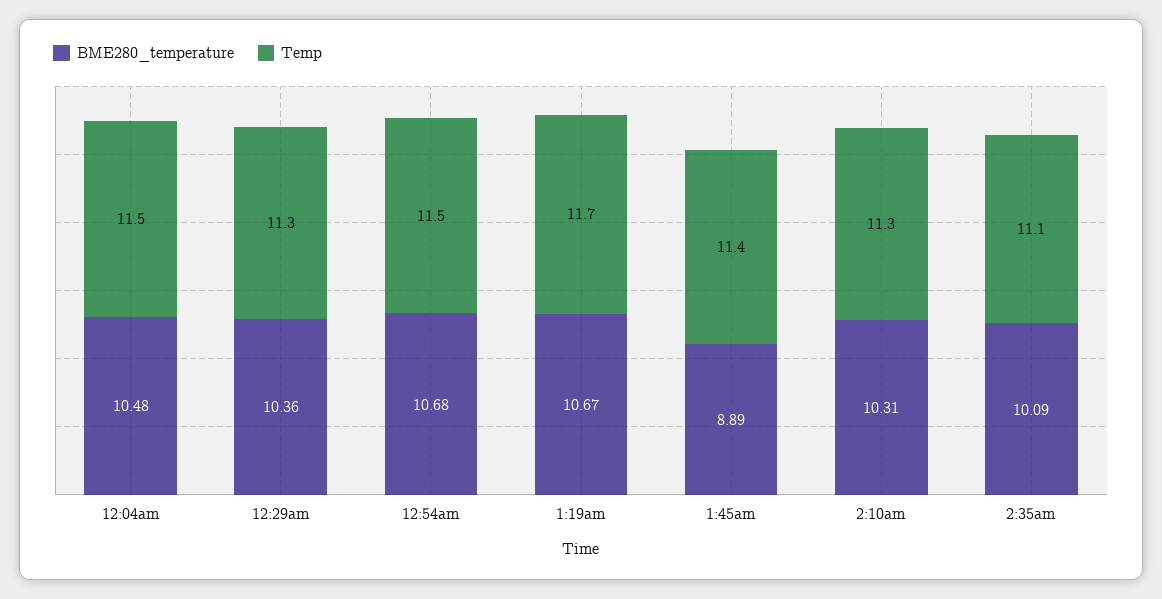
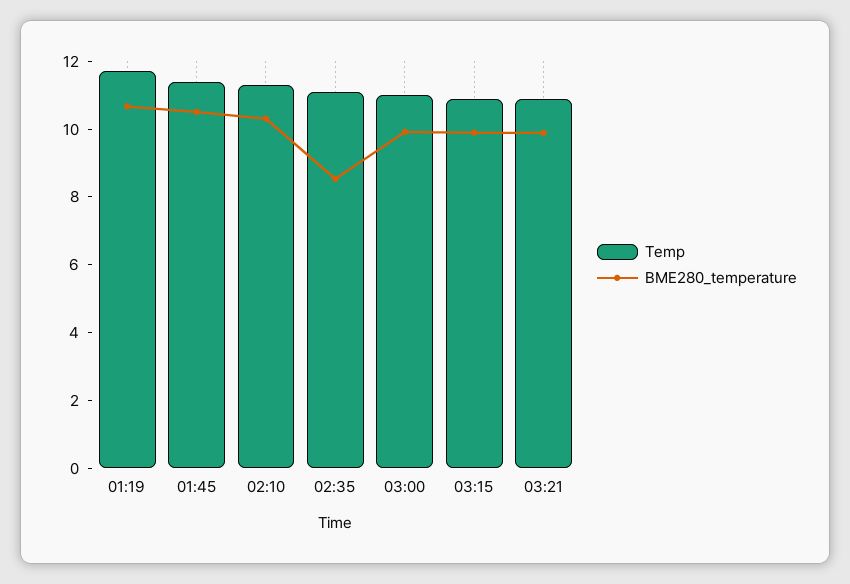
BME280_temperature, 12:04am: 10.48 -> none
Temp, 12:04am: 11.5 -> none
BME280_temperature, 12:29am: 10.36 -> none
Temp, 12:29am: 11.3 -> none
BME280_temperature, 12:54am: 10.68 -> none
Temp, 12:54am: 11.5 -> none
BME280_temperature, 1:45am: 8.89 -> 10.5
BME280_temperature, 2:35am: 10.09 -> 8.5
Temp, 03:00: none -> 11
BME280_temperature, 03:00: none -> 10
Temp, 03:15: none -> 11
BME280_temperature, 03:15: none -> 10
Temp, 03:21: none -> 11
BME280_temperature, 03:21: none -> 10

